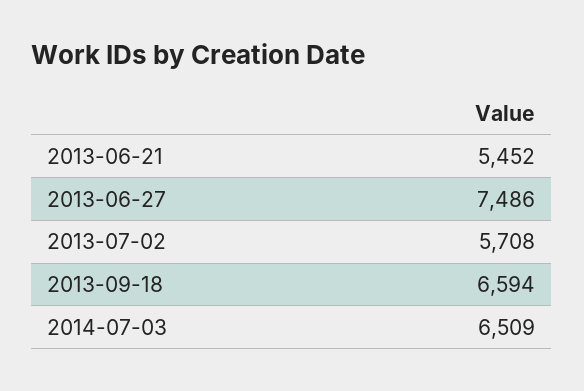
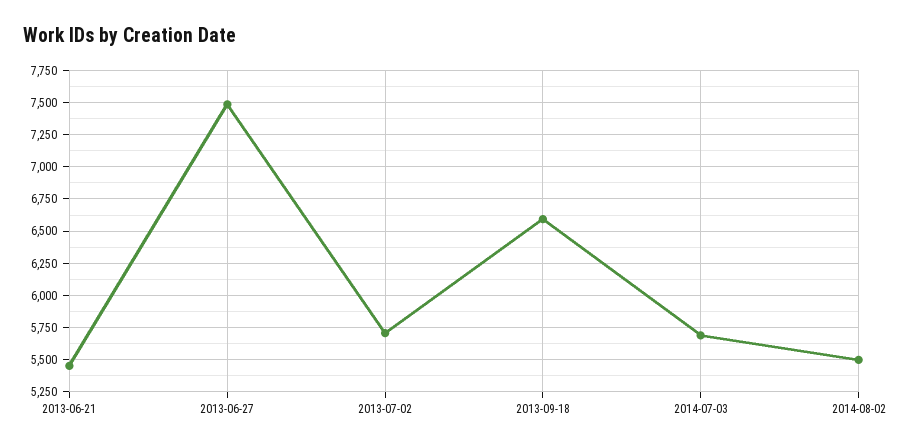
2014-07-03: 6509 -> 5700
2014-08-02: none -> 5500

